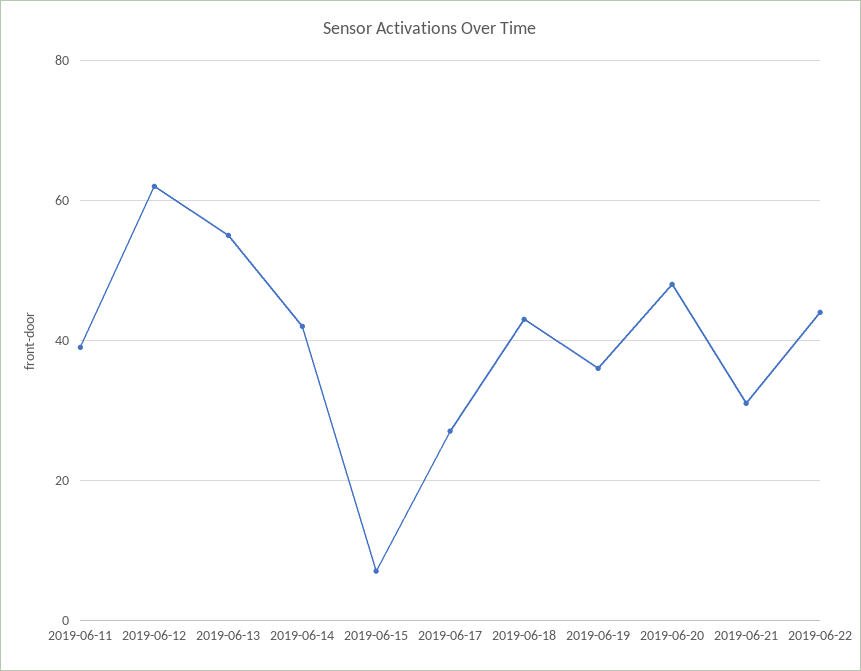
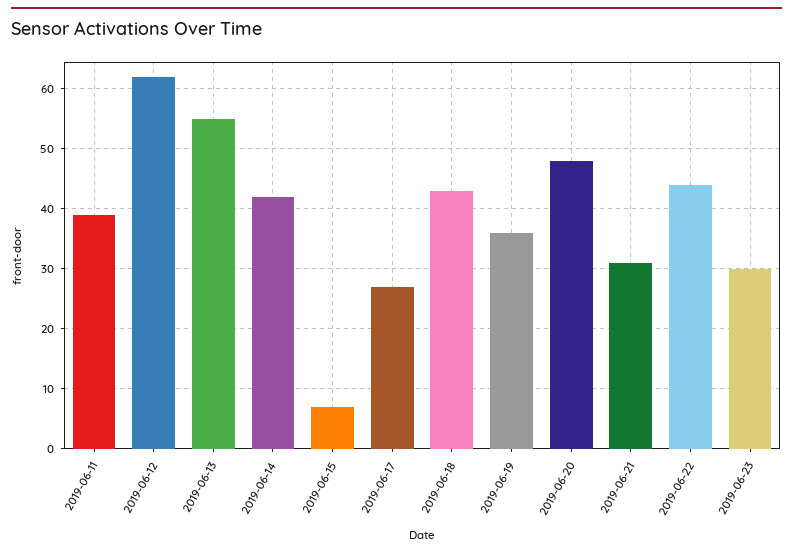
2019-06-23: none -> 30

